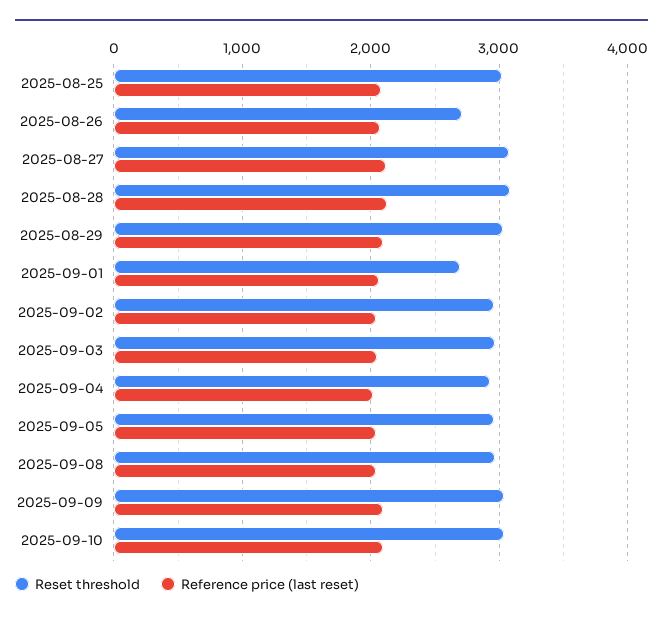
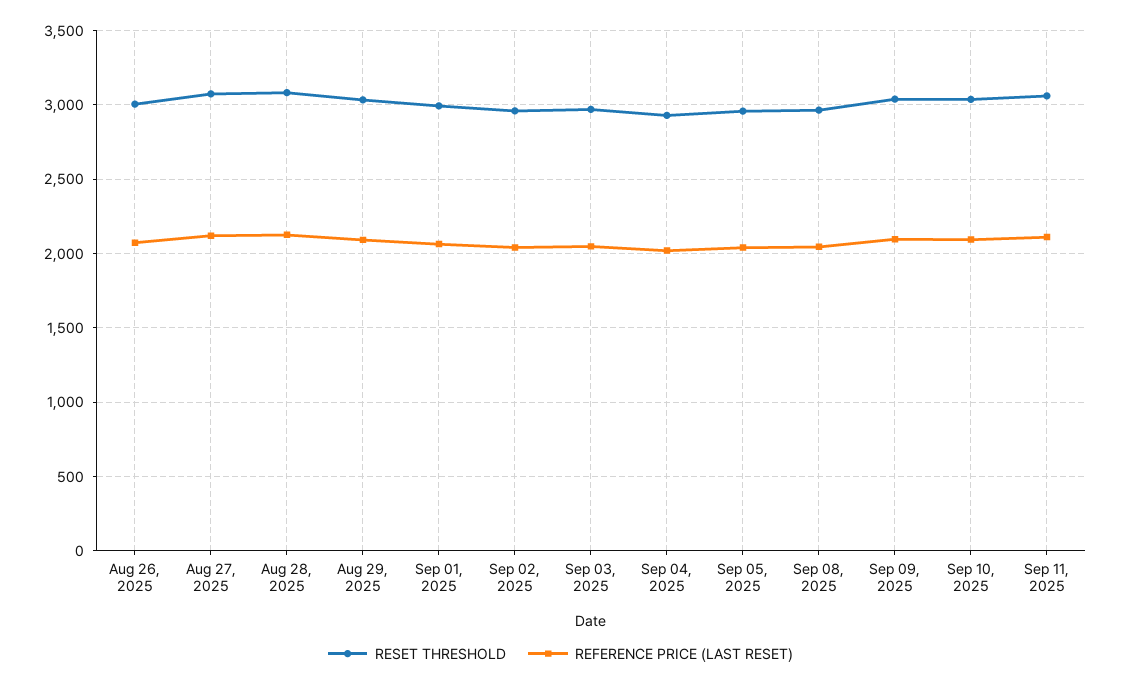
Reset threshold, 2025-08-25: 3000 -> none
Reference price (last reset), 2025-08-25: 2100 -> none
Reset threshold, 2025-08-26: 2700 -> 3000
Reset threshold, 2025-09-01: 2700 -> 3000
Reset threshold, Sep 11, 2025: none -> 3050
Reference price (last reset), Sep 11, 2025: none -> 2100

